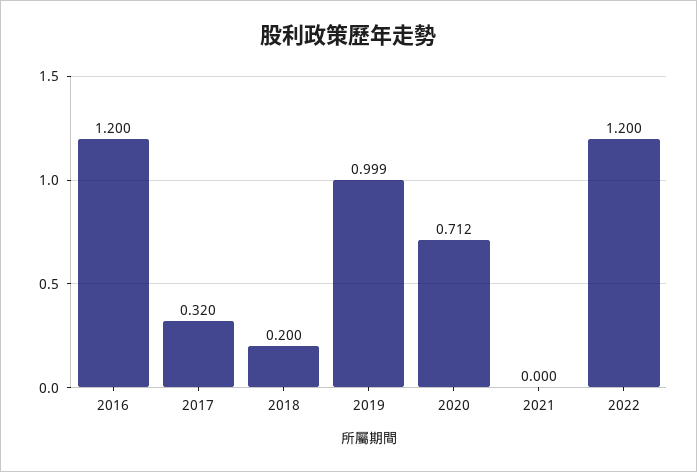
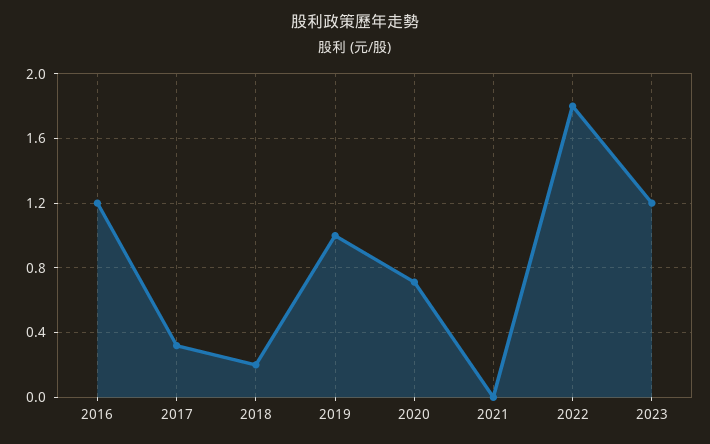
2022: 1.2 -> 1.8
2023: none -> 1.2

